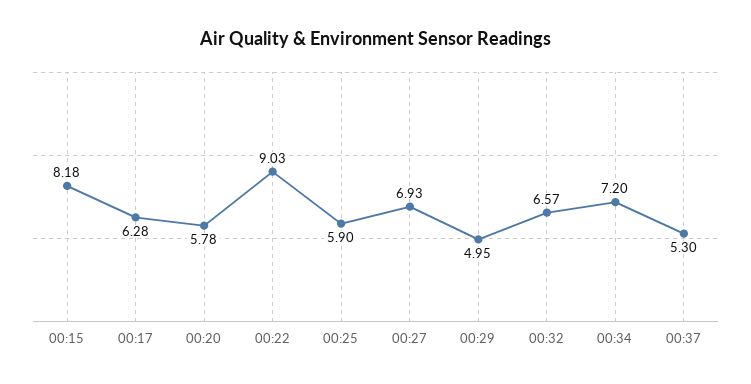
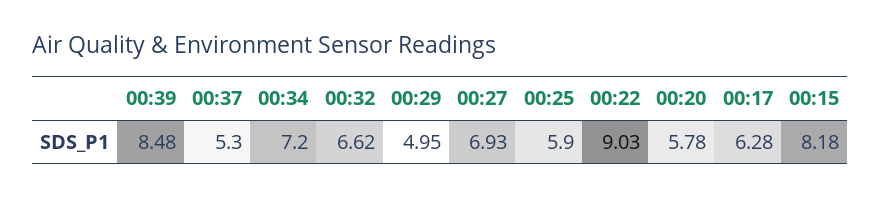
00:32: 6.57 -> 6.62
00:39: none -> 8.48

